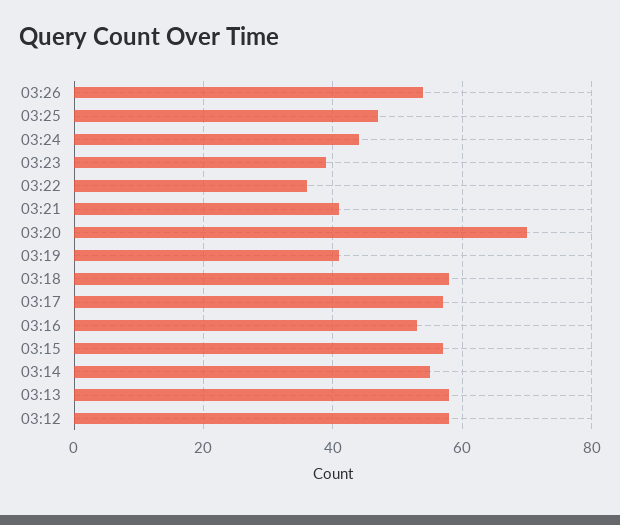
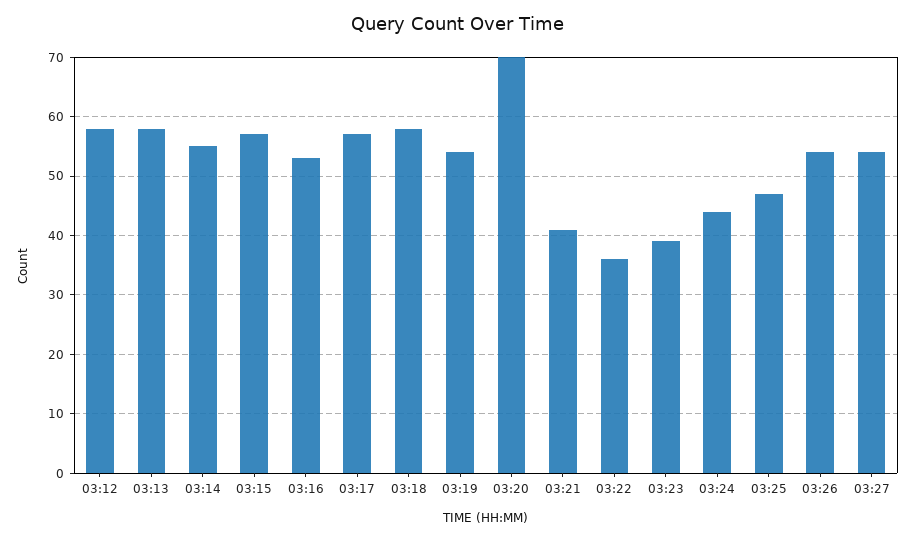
03:19: 40 -> 55
03:27: none -> 55

